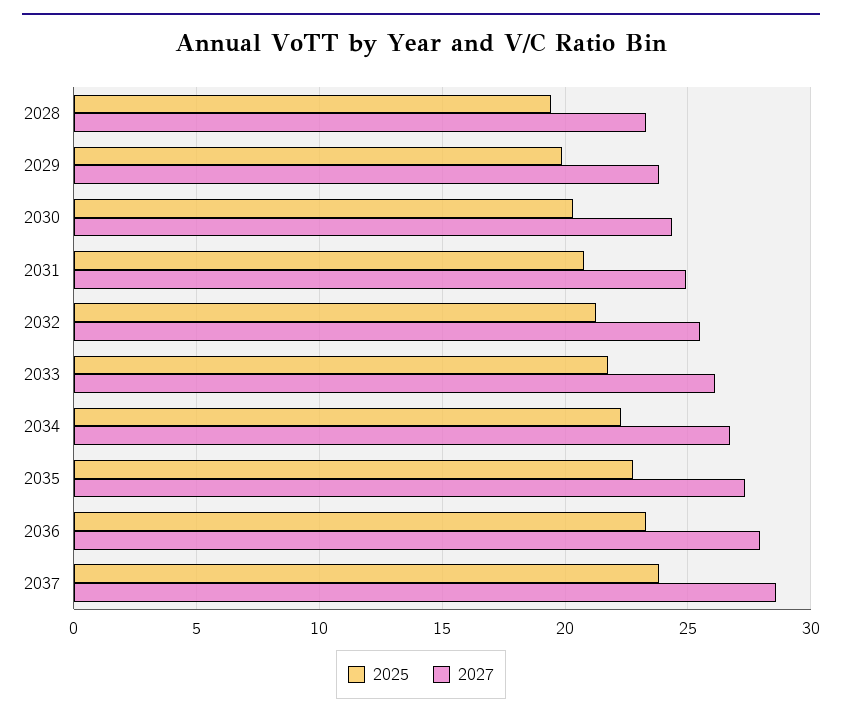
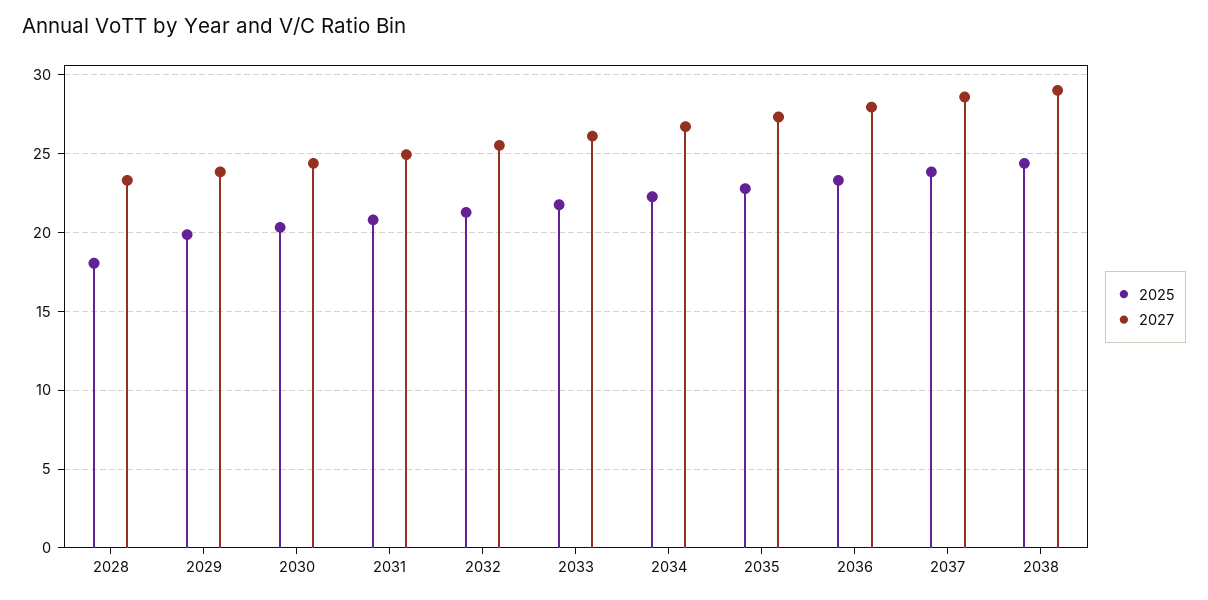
2025, 2028: 19.5 -> 18
2025, 2038: none -> 24.5
2027, 2038: none -> 29

